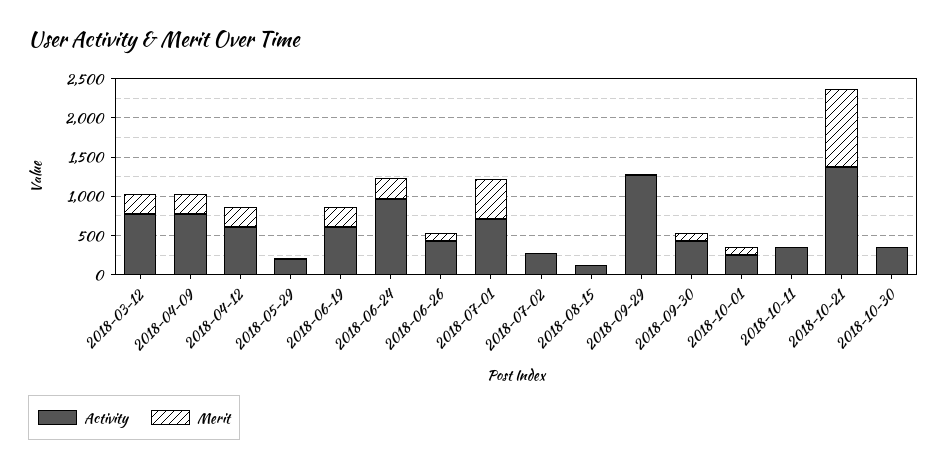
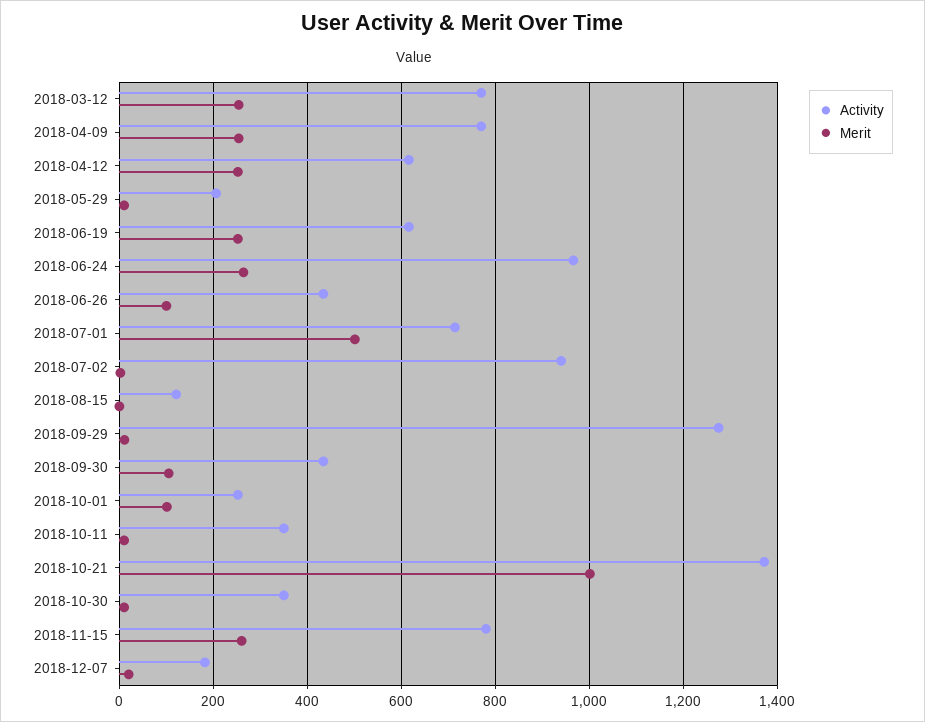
Activity, 2018-07-02: 250 -> 940
Activity, 2018-11-15: none -> 780
Merit, 2018-11-15: none -> 260
Activity, 2018-12-07: none -> 180
Merit, 2018-12-07: none -> 20

